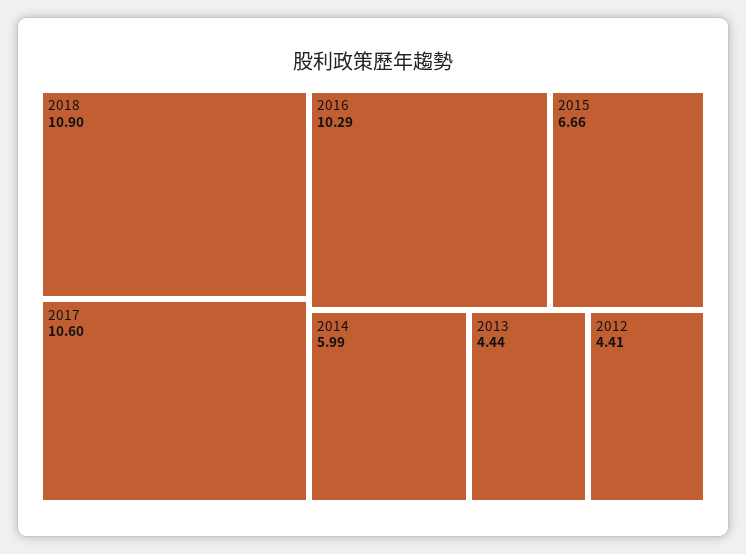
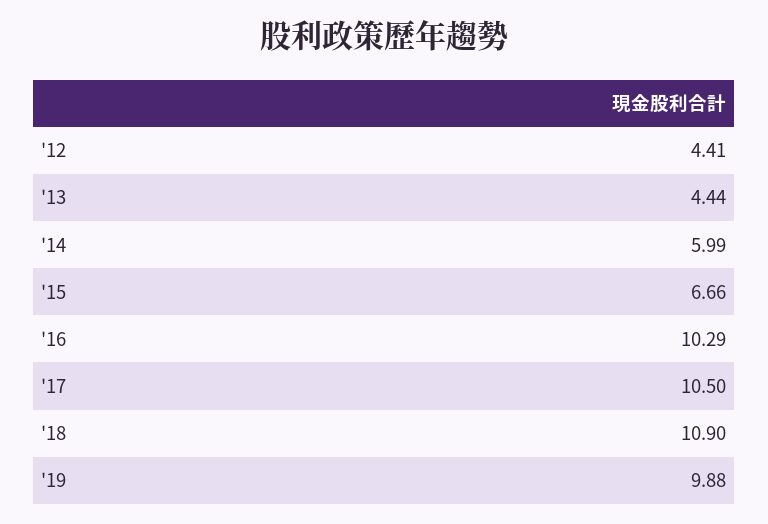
2017: 10.6 -> 10.5
'19: none -> 9.88

